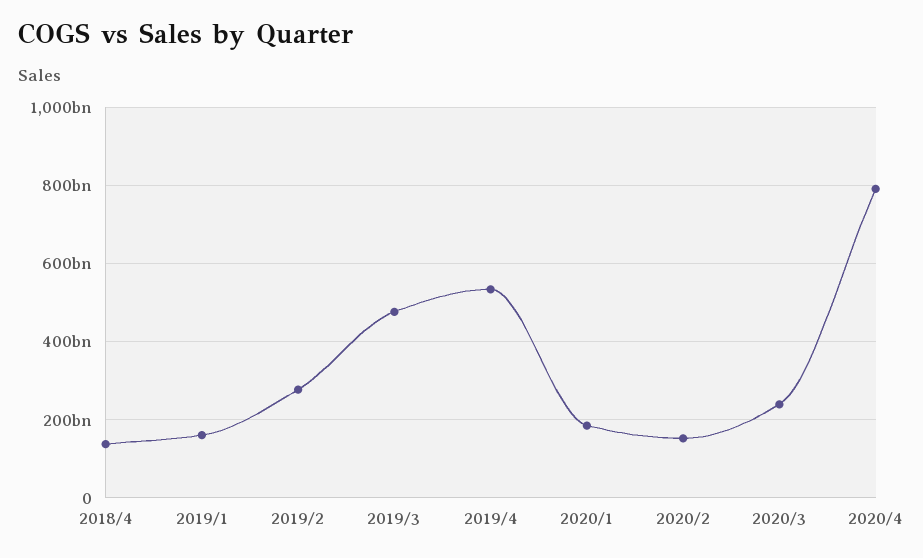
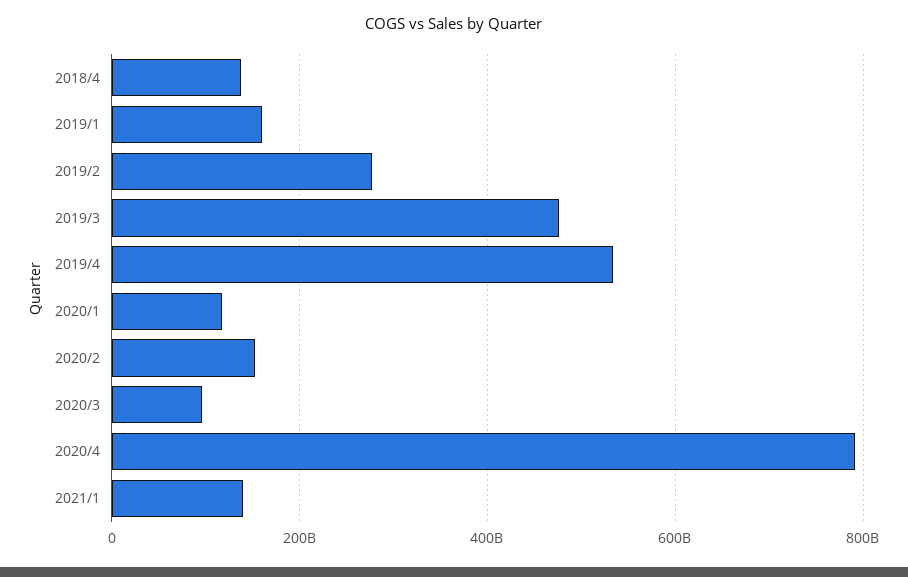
2020/1: 180000000000 -> 120000000000
2020/3: 240000000000 -> 100000000000
2021/1: none -> 140000000000

